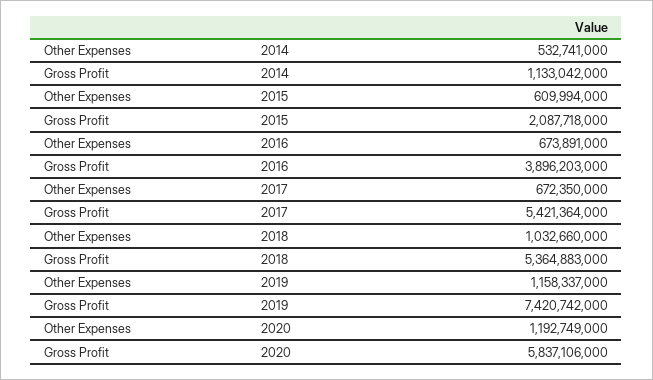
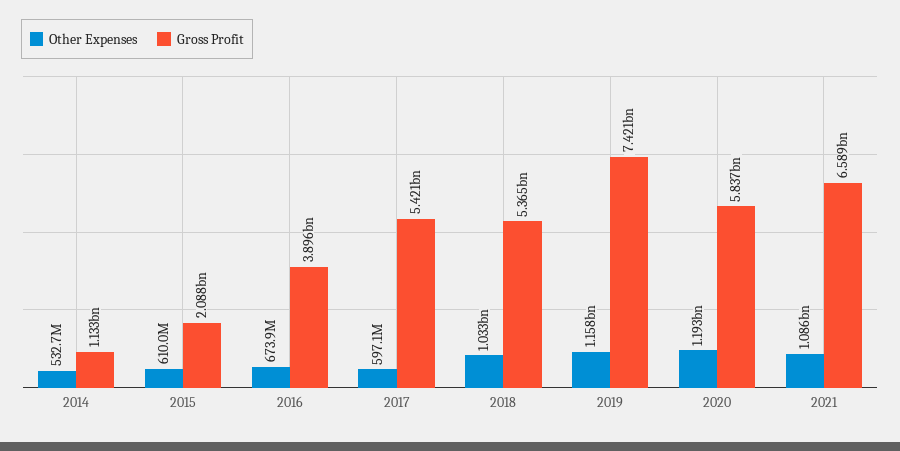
Other Expenses, 2017: 672350000 -> 597100000
Other Expenses, 2021: none -> 1086000000
Gross Profit, 2021: none -> 6589000000

